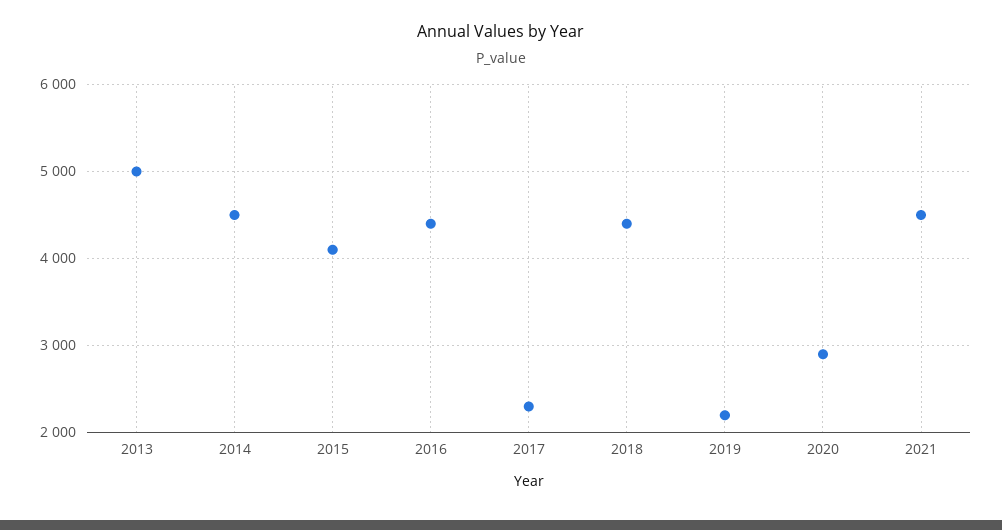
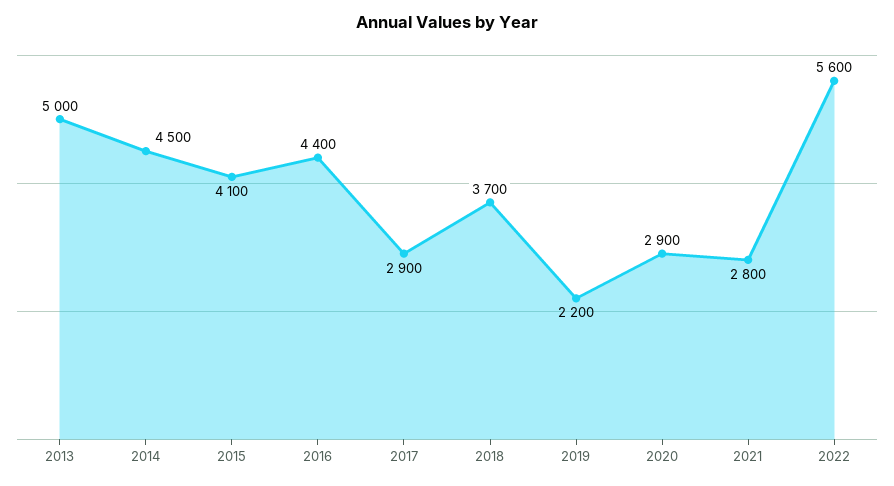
2017: 2300 -> 2900
2018: 4400 -> 3700
2021: 4500 -> 2800
2022: none -> 5600

